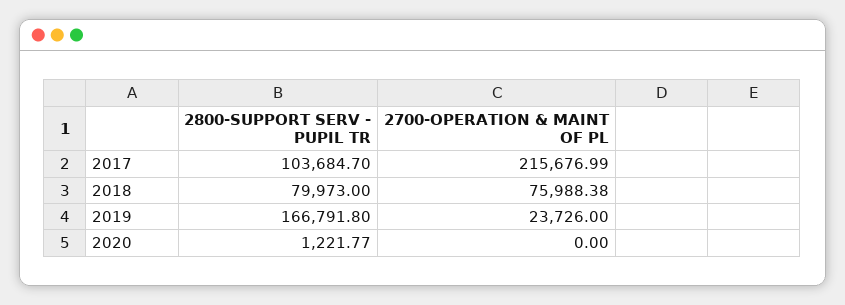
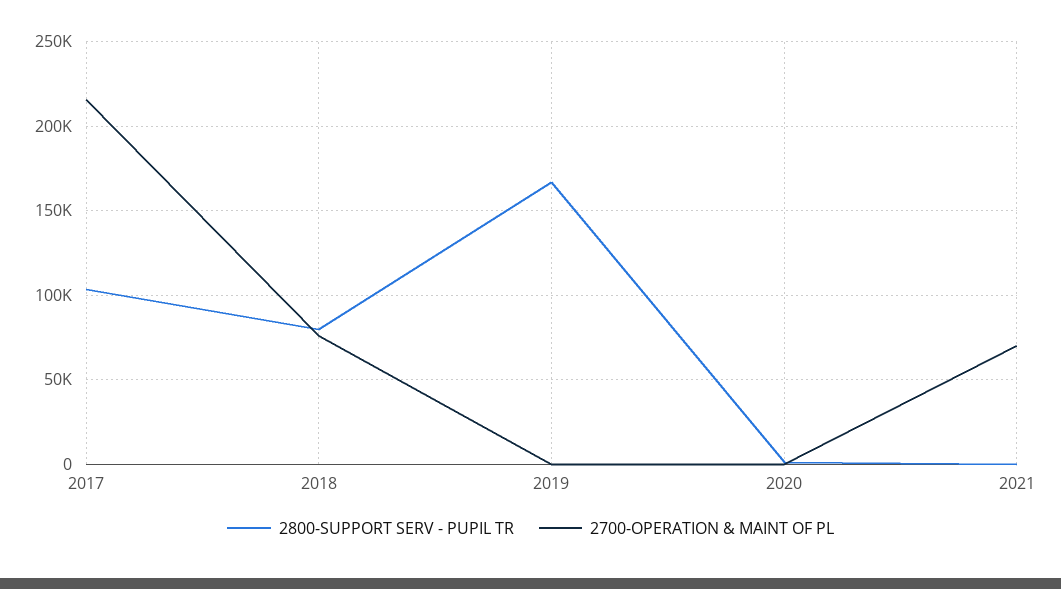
2700-OPERATION & MAINT OF PL, 2019: 23726 -> 0
2800-SUPPORT SERV - PUPIL TR, 2021: none -> 0
2700-OPERATION & MAINT OF PL, 2021: none -> 70000

